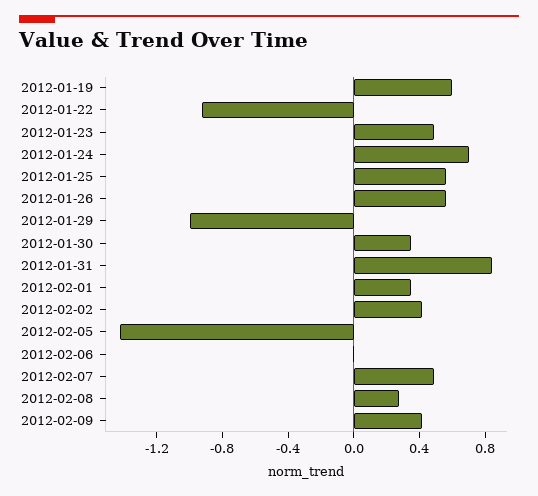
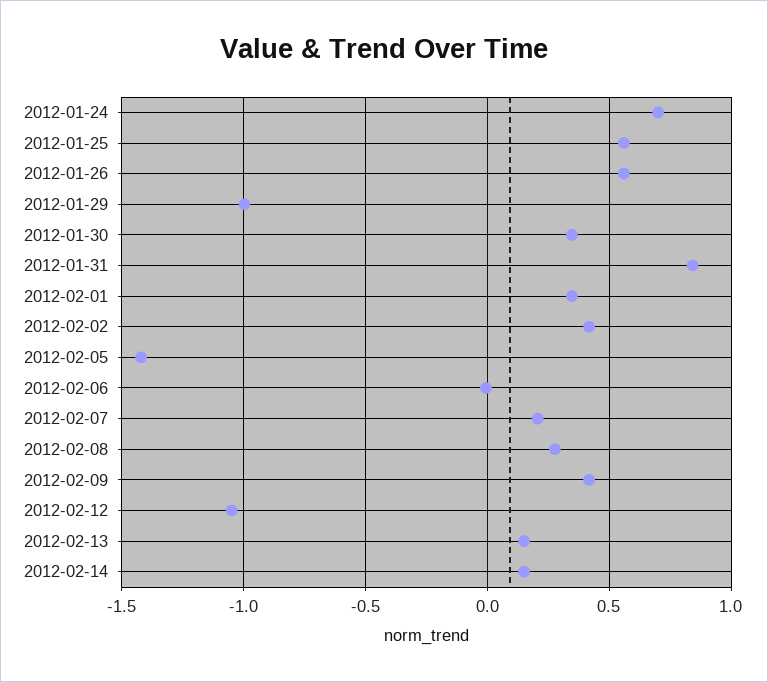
2012-01-19: 0.6 -> none
2012-01-22: -0.9 -> none
2012-01-23: 0.5 -> none
2012-02-07: 0.5 -> 0.2
2012-02-12: none -> -1.05
2012-02-13: none -> 0.15
2012-02-14: none -> 0.15

